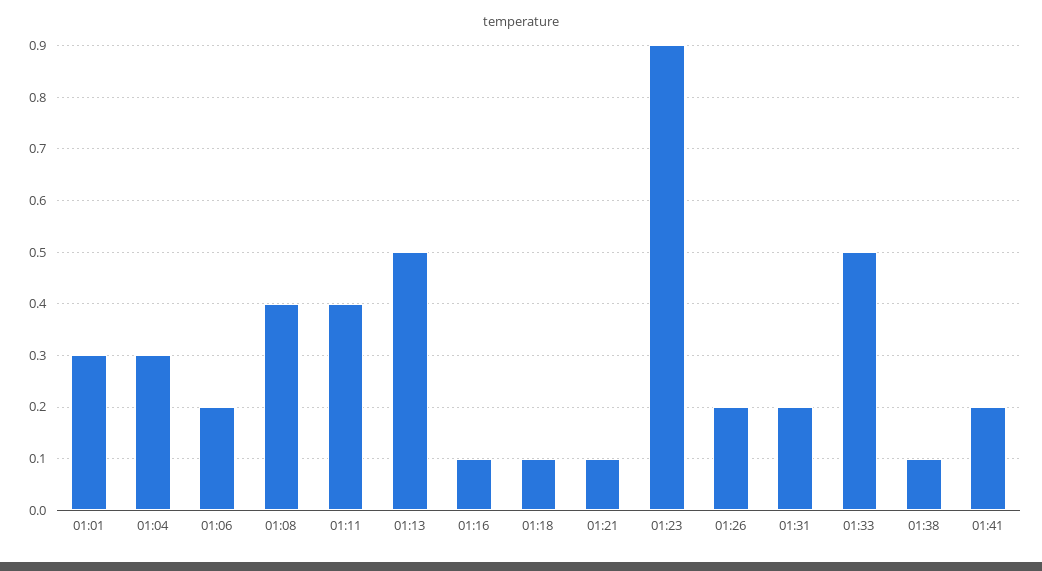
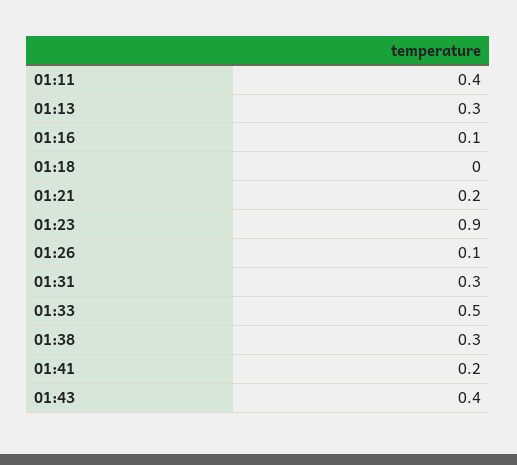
01:01: 0.3 -> none
01:04: 0.3 -> none
01:06: 0.2 -> none
01:08: 0.4 -> none
01:13: 0.5 -> 0.3
01:18: 0.1 -> 0
01:21: 0.1 -> 0.2
01:26: 0.2 -> 0.1
01:31: 0.2 -> 0.3
01:38: 0.1 -> 0.3
01:43: none -> 0.4

